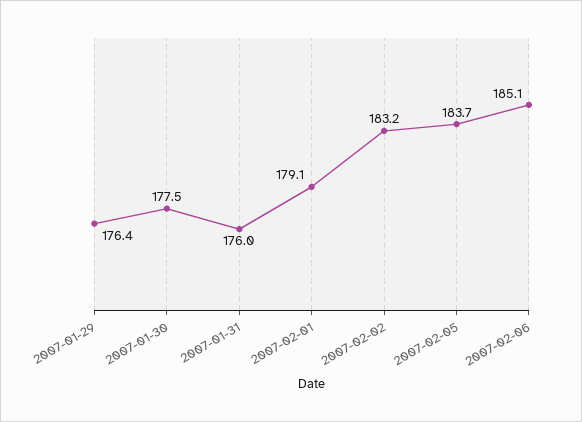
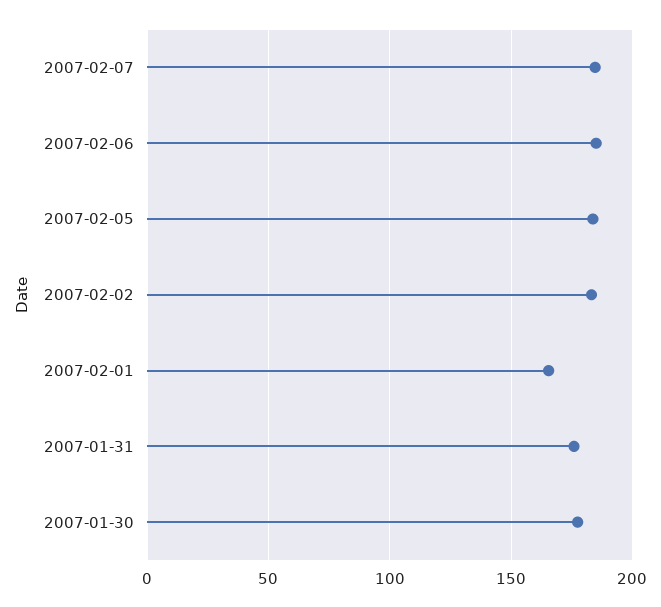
2007-01-29: 176.4 -> none
2007-02-01: 179.1 -> 165
2007-02-07: none -> 185

